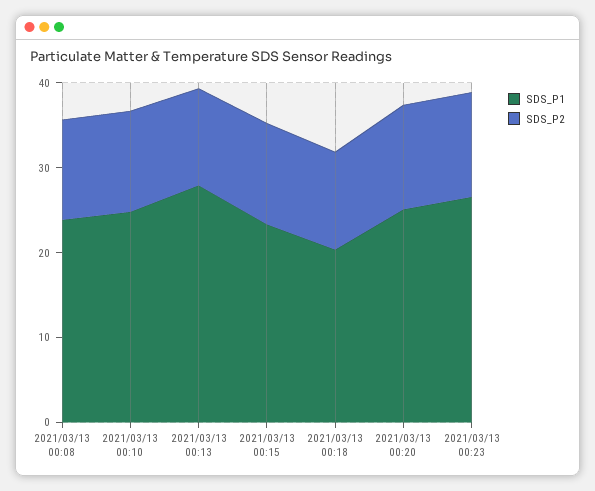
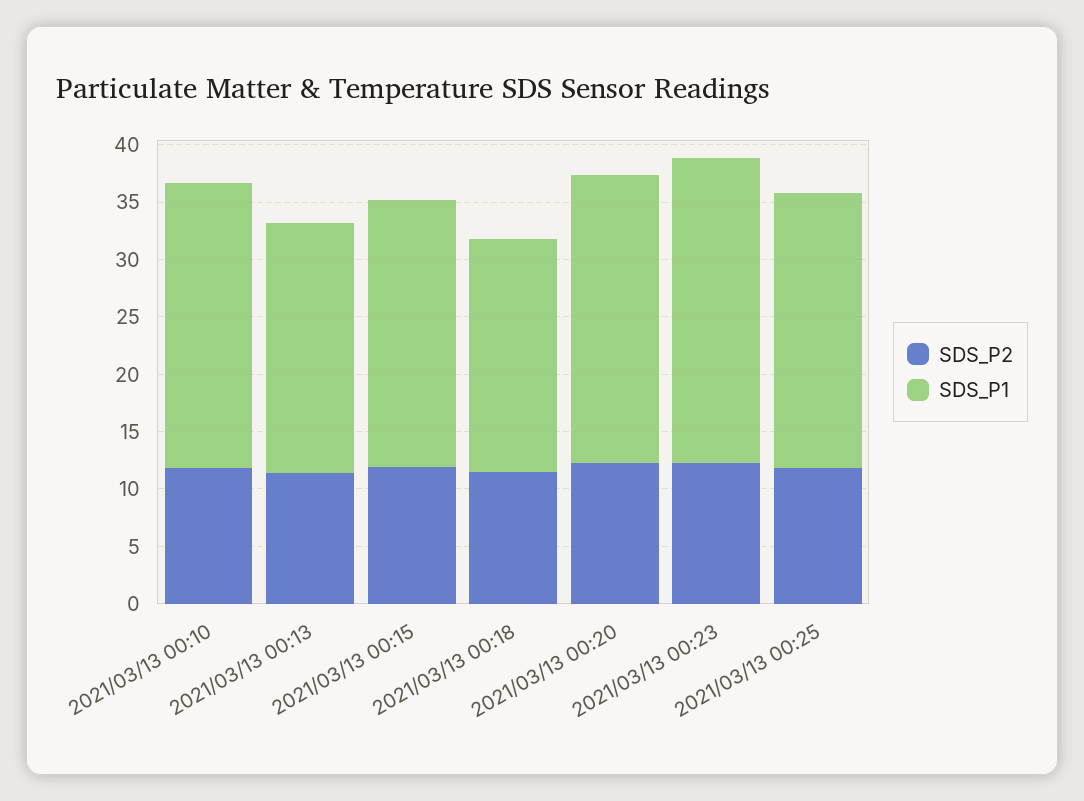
SDS_P1, 2021/03/13 00:08: 24 -> none
SDS_P2, 2021/03/13 00:08: 12 -> none
SDS_P1, 2021/03/13 00:13: 28 -> 22
SDS_P2, 2021/03/13 00:25: none -> 12
SDS_P1, 2021/03/13 00:25: none -> 24

